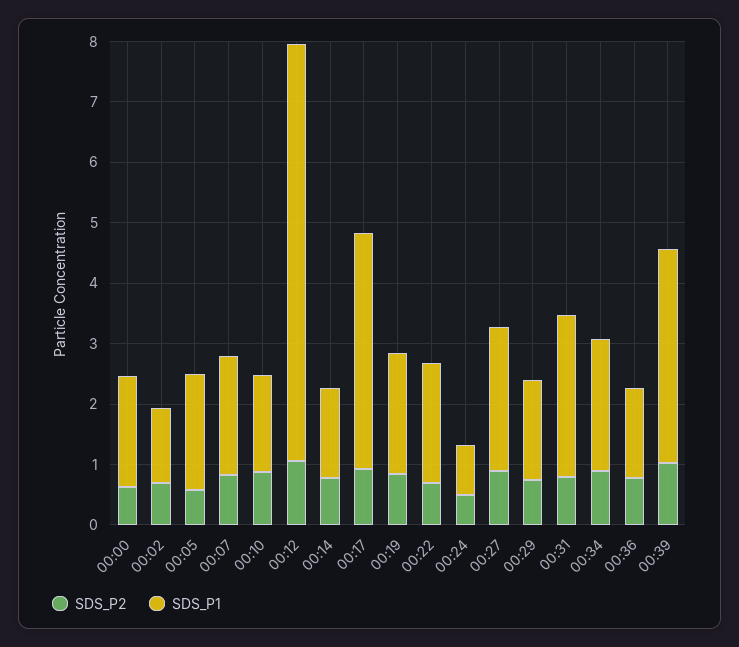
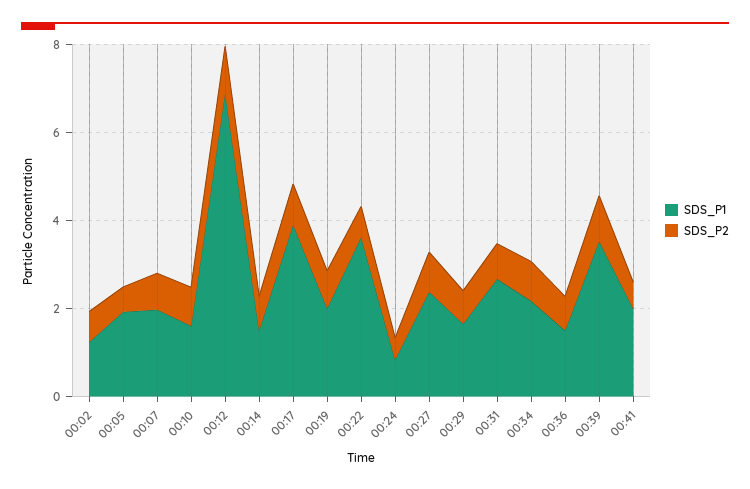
SDS_P2, 00:00: 0.6 -> none
SDS_P1, 00:00: 1.8 -> none
SDS_P1, 00:22: 2 -> 3.5
SDS_P1, 00:41: none -> 2
SDS_P2, 00:41: none -> 0.5

